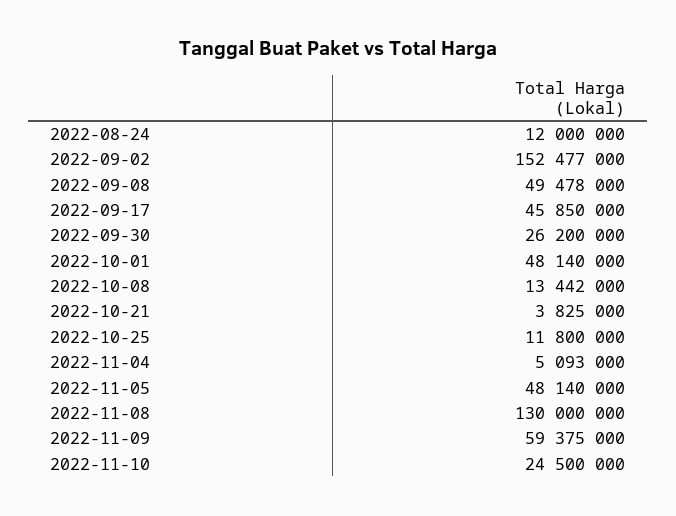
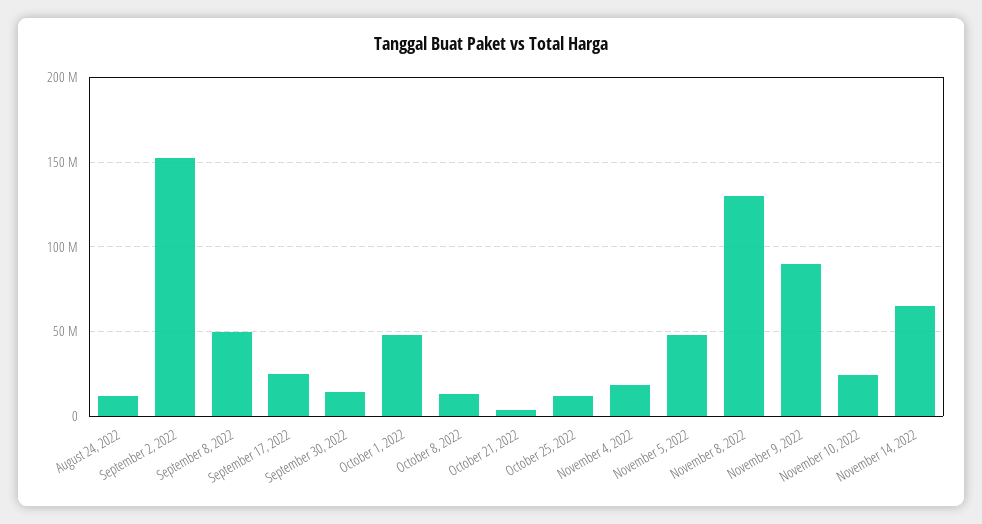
2022-09-17: 45850000 -> 25000000
2022-09-30: 26200000 -> 15000000
2022-11-04: 5093000 -> 20000000
2022-11-09: 59375000 -> 90000000
November 14, 2022: none -> 65000000

